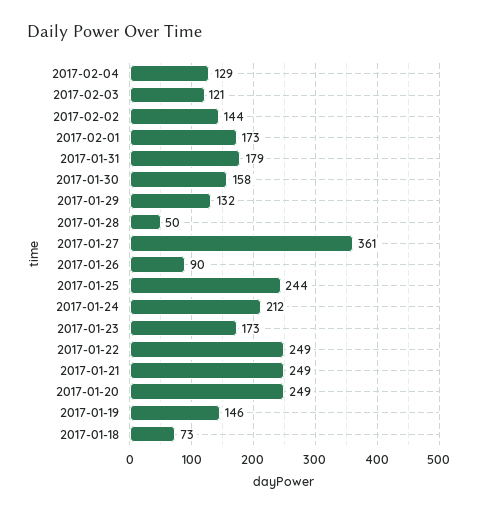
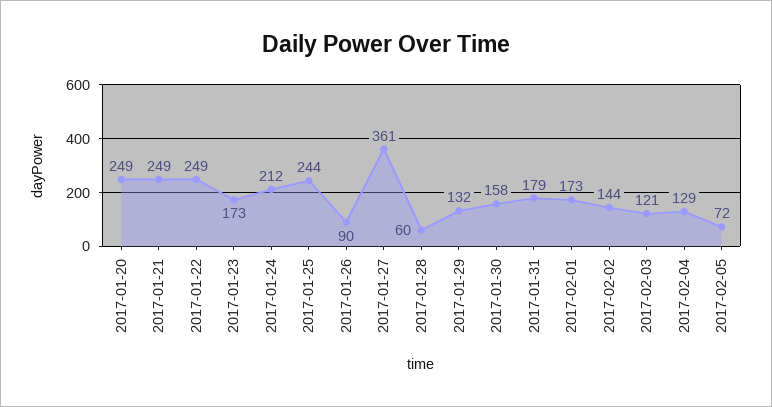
2017-01-28: 50 -> 60
2017-01-19: 146 -> none
2017-01-18: 73 -> none
2017-02-05: none -> 72

